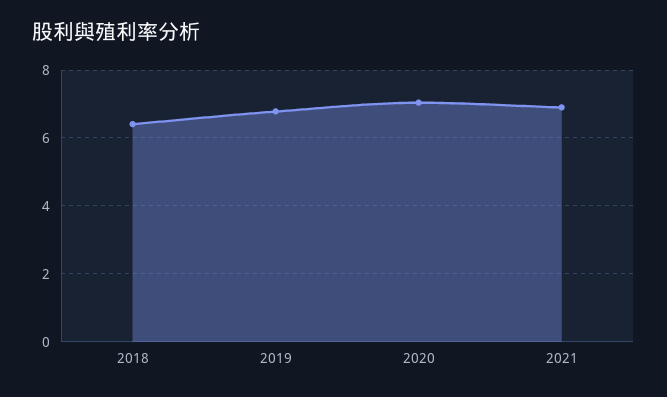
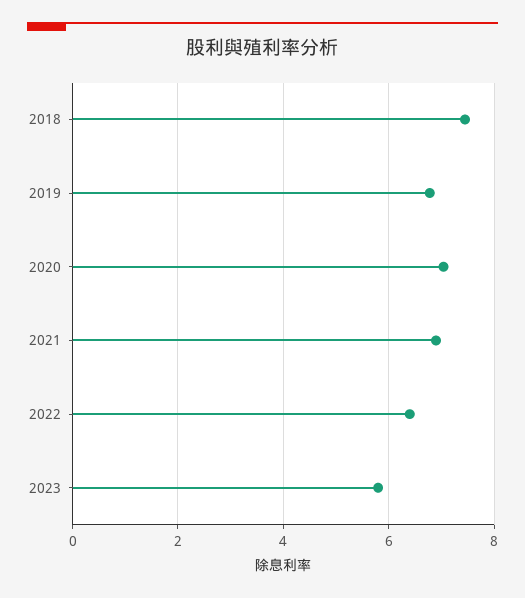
2018: 6.4 -> 7.4
2022: none -> 6.4
2023: none -> 5.8

